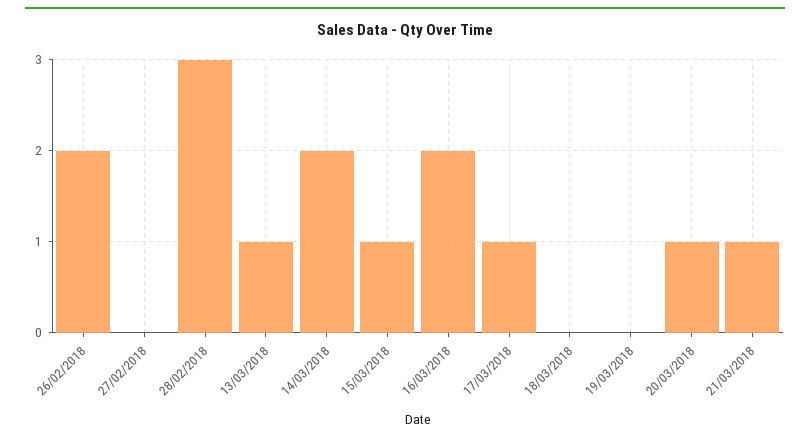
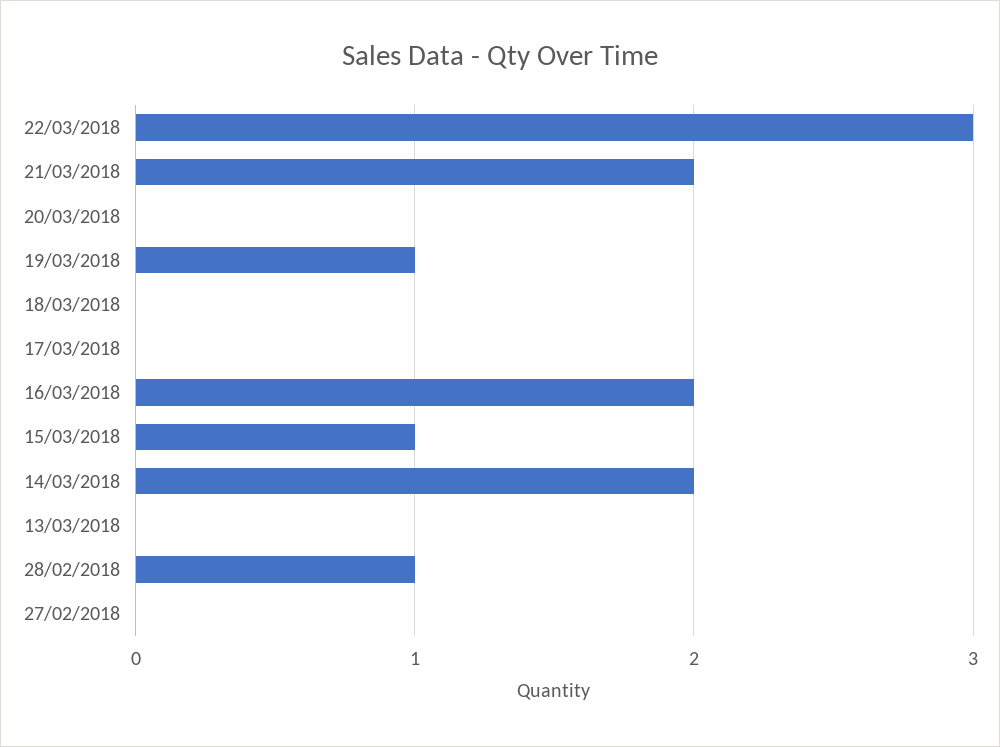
26/02/2018: 2 -> none
28/02/2018: 3 -> 1
13/03/2018: 1 -> 0
17/03/2018: 1 -> 0
19/03/2018: 0 -> 1
20/03/2018: 1 -> 0
21/03/2018: 1 -> 2
22/03/2018: none -> 3

